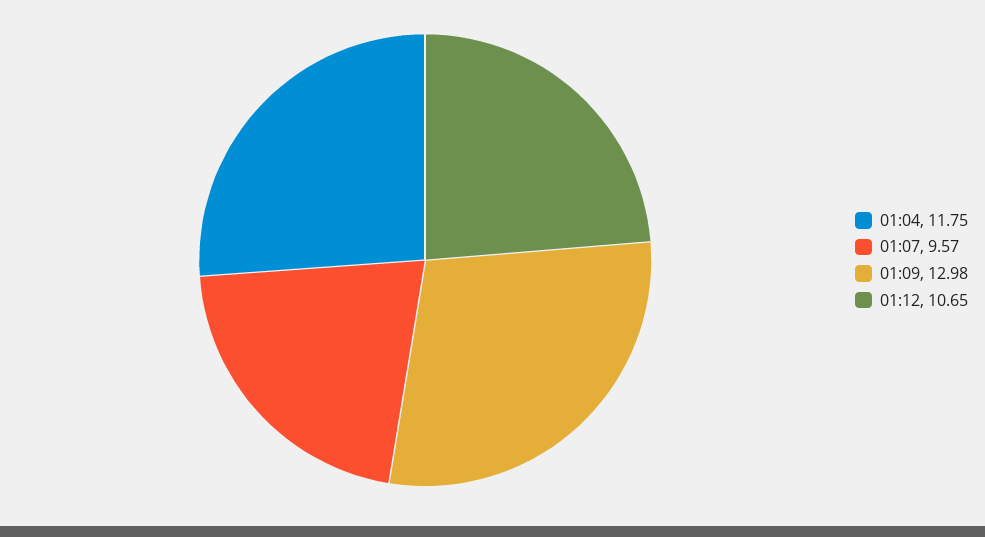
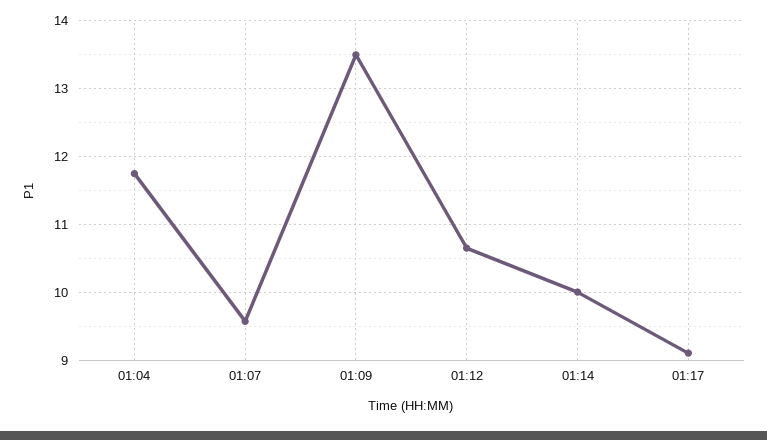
01:09: 12.98 -> 13.5
01:14: none -> 10
01:17: none -> 9.1

